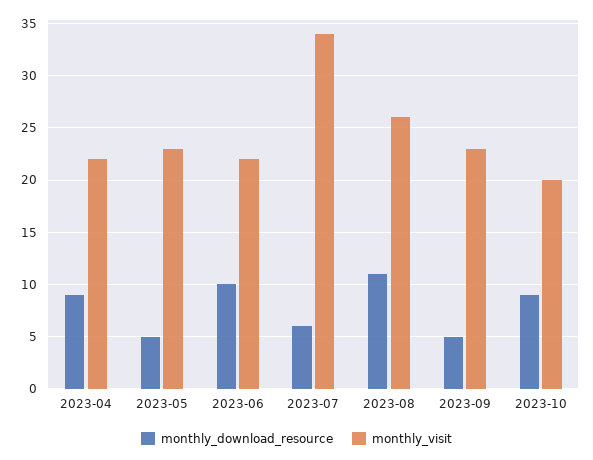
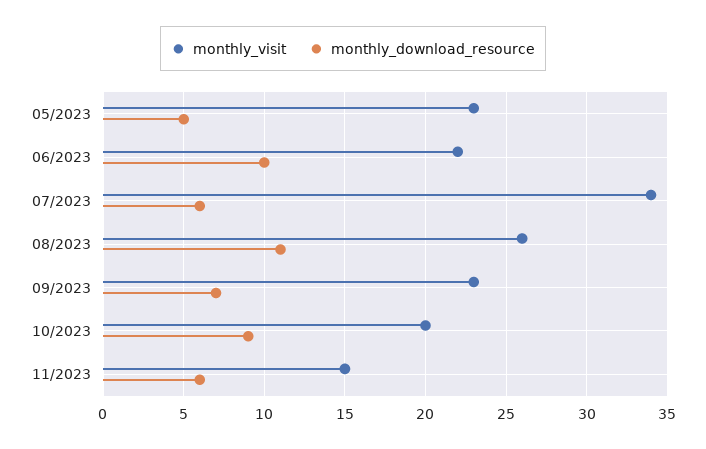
monthly_download_resource, 2023-04: 9 -> none
monthly_visit, 2023-04: 22 -> none
monthly_download_resource, 2023-09: 5 -> 7
monthly_visit, 11/2023: none -> 15
monthly_download_resource, 11/2023: none -> 6

